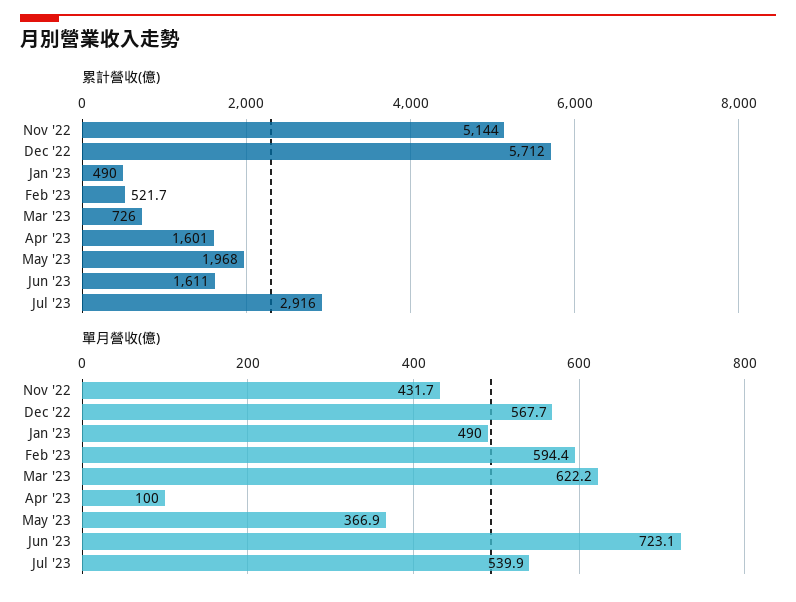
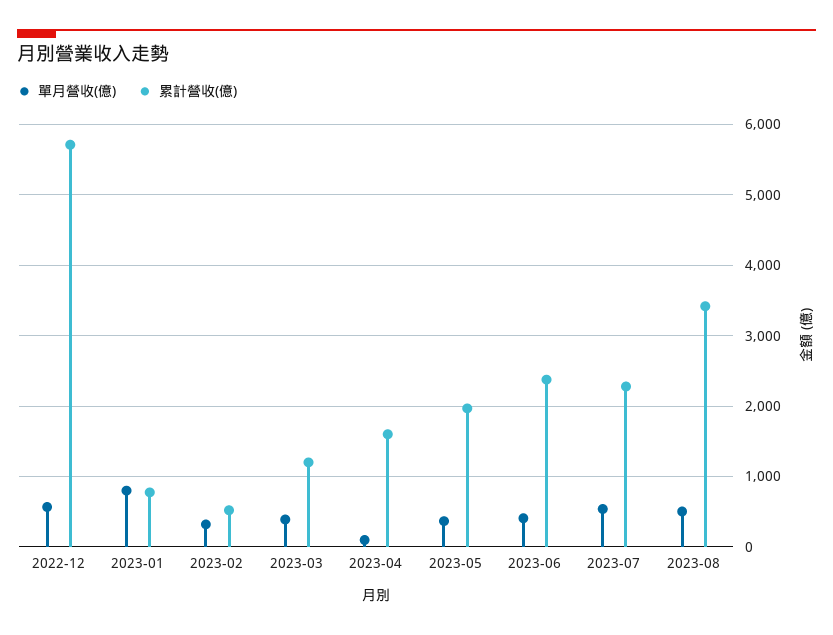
累計營收(億), Nov '22: 5144 -> none
累計營收(億), Jan '23: 490 -> 800
累計營收(億), Mar '23: 726 -> 1200
累計營收(億), Jun '23: 1611 -> 2400
累計營收(億), Jul '23: 2916 -> 2300
單月營收(億), Nov '22: 431.7 -> none
單月營收(億), Jan '23: 490 -> 800
單月營收(億), Feb '23: 594.4 -> 300
單月營收(億), Mar '23: 622.2 -> 400
單月營收(億), Jun '23: 723.1 -> 400
單月營收(億), 2023-08: none -> 500
累計營收(億), 2023-08: none -> 3400

